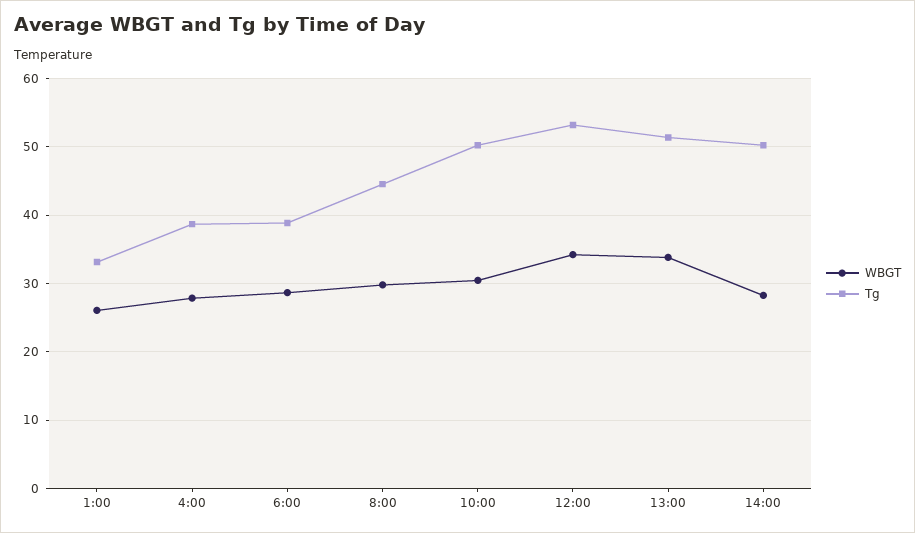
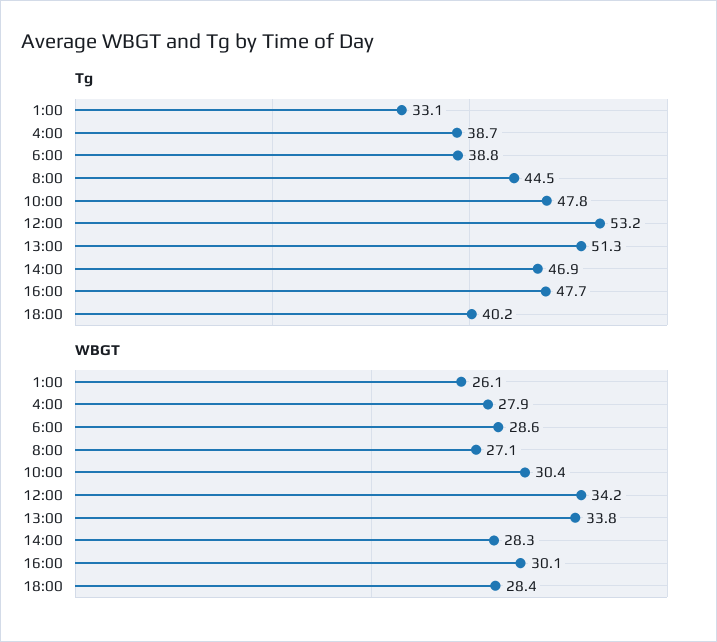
WBGT, 8:00: 30 -> 27.1
Tg, 10:00: 50 -> 47.8
Tg, 14:00: 50 -> 46.9
Tg, 16:00: none -> 47.7
Tg, 18:00: none -> 40.2
WBGT, 16:00: none -> 30.1
WBGT, 18:00: none -> 28.4

